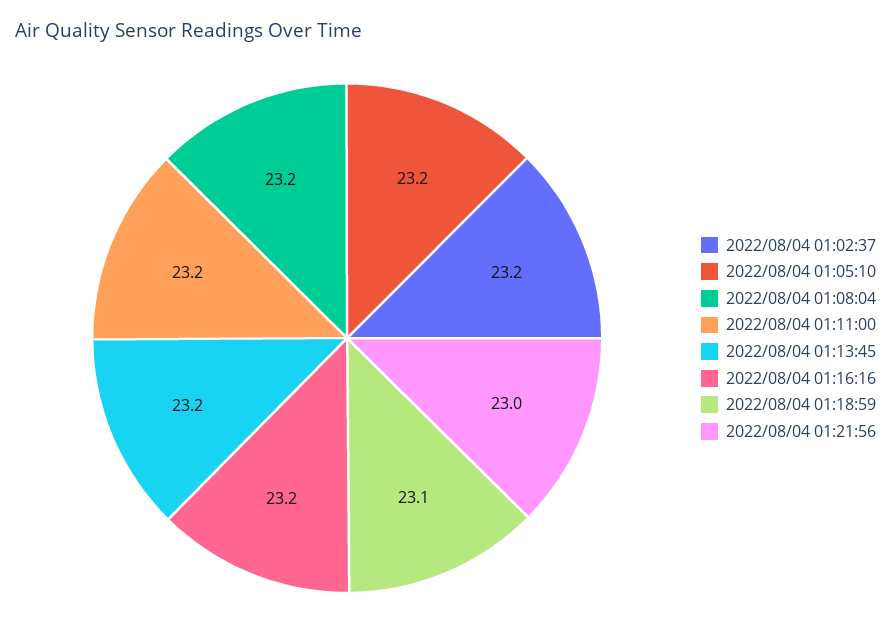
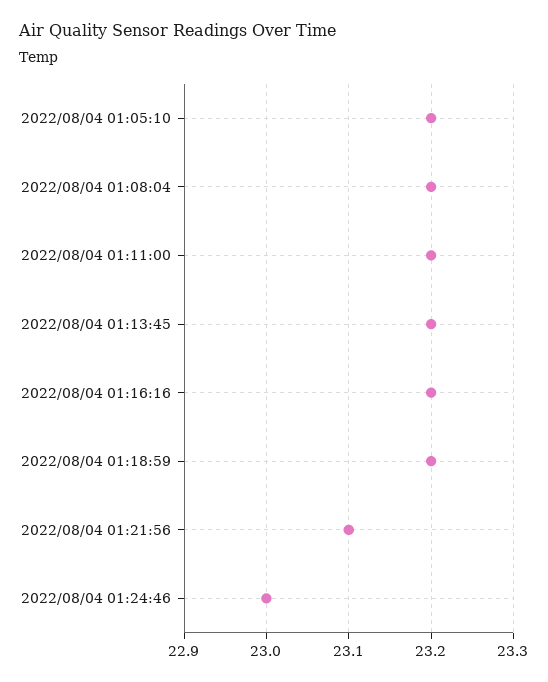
2022/08/04 01:02:37: 23.2 -> none
2022/08/04 01:18:59: 23.1 -> 23.2
2022/08/04 01:21:56: 23 -> 23.1
2022/08/04 01:24:46: none -> 23

